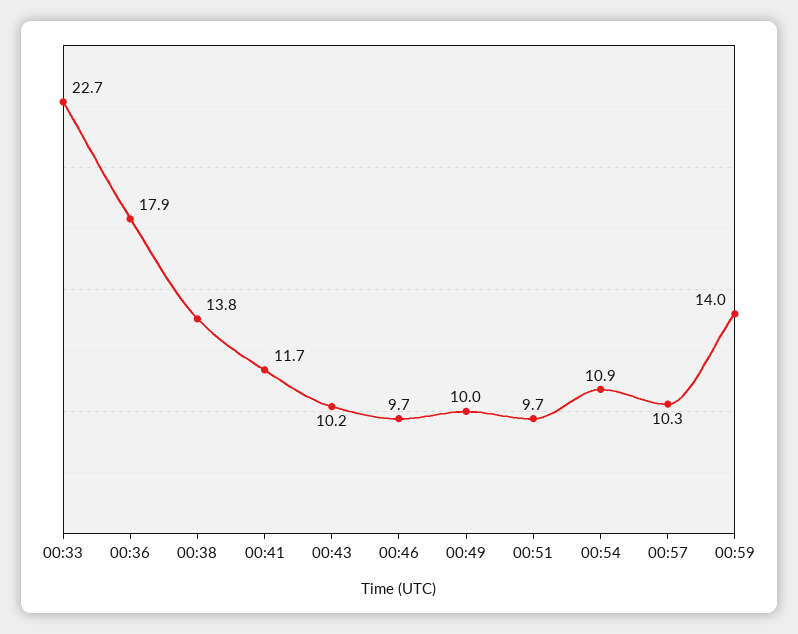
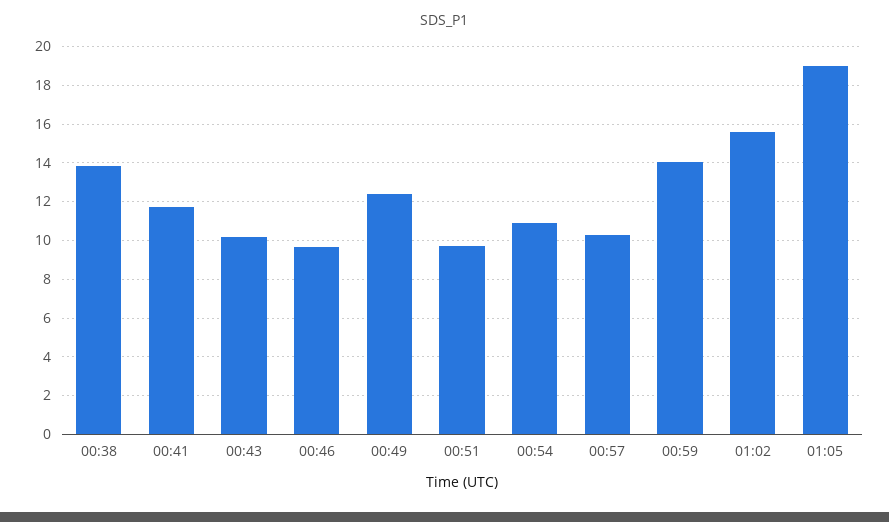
00:33: 22.7 -> none
00:36: 17.9 -> none
00:49: 10 -> 12.5
01:02: none -> 15.5
01:05: none -> 19

